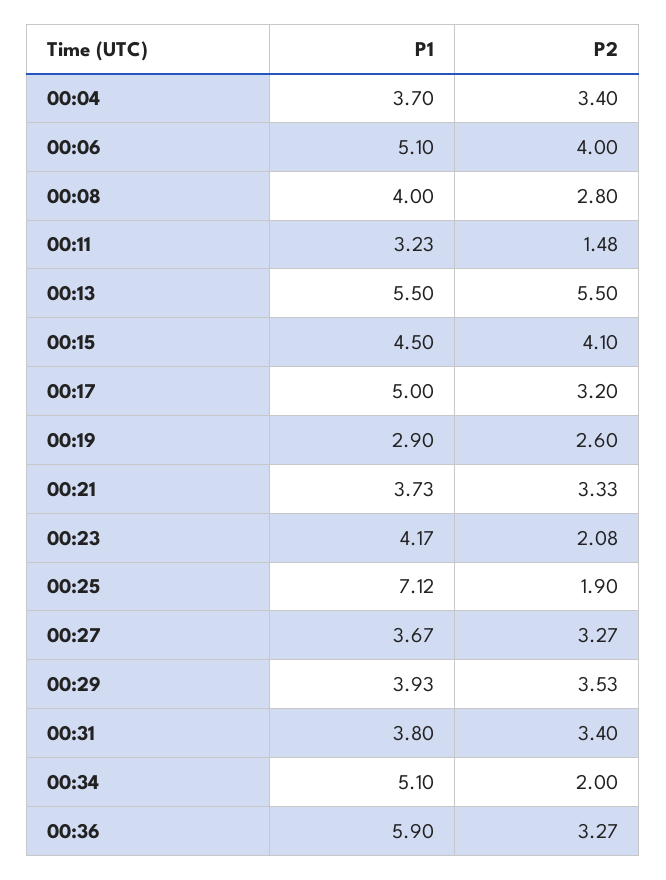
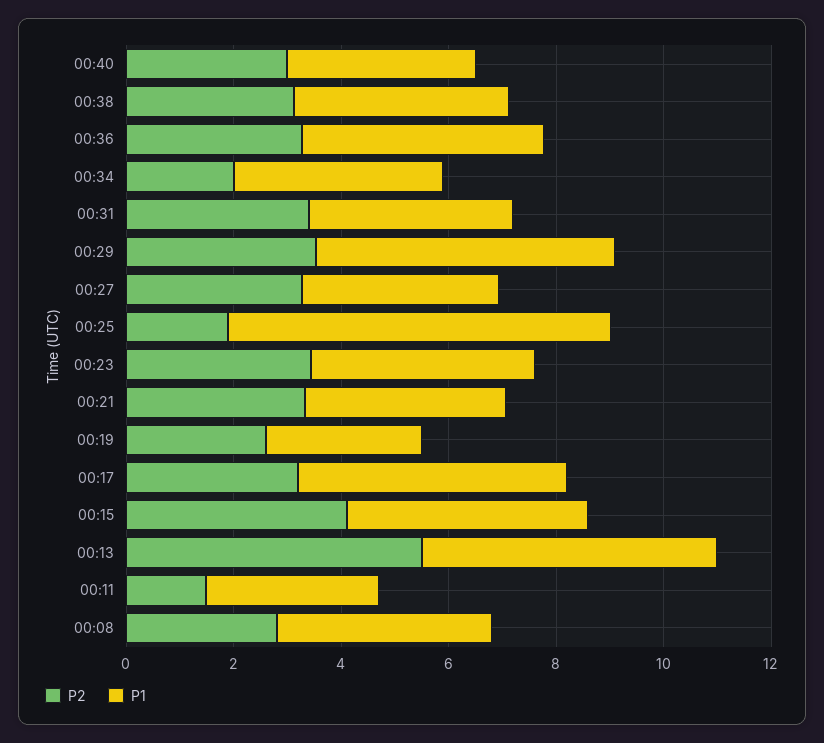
P1, 00:04: 3.7 -> none
P2, 00:04: 3.4 -> none
P1, 00:06: 5.1 -> none
P2, 00:06: 4 -> none
P2, 00:23: 2.08 -> 3.5
P1, 00:29: 3.93 -> 5.5
P1, 00:34: 5.1 -> 4
P1, 00:36: 5.9 -> 4.5
P2, 00:40: none -> 3
P1, 00:40: none -> 3.5
P2, 00:38: none -> 3
P1, 00:38: none -> 4

